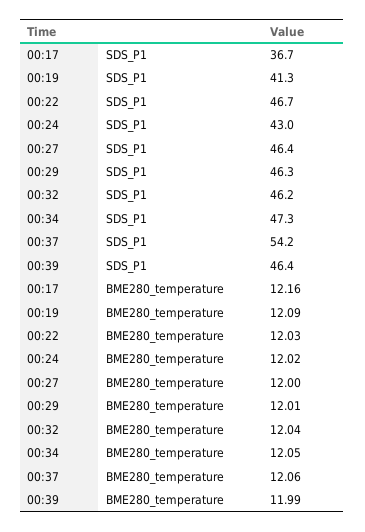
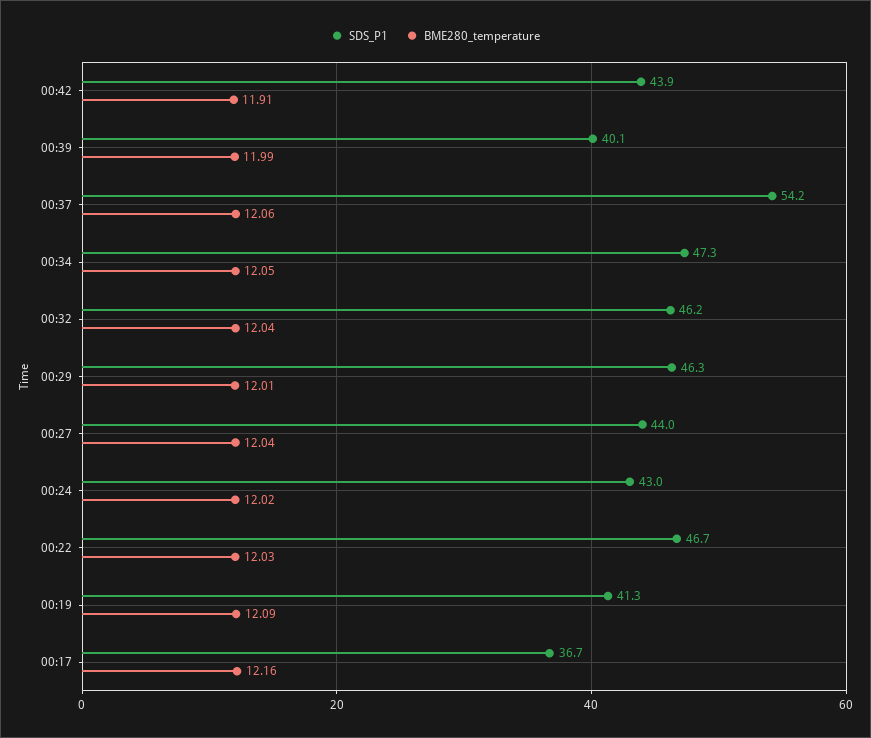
SDS_P1, 00:27: 46.4 -> 44
SDS_P1, 00:39: 46.4 -> 40.1
BME280_temperature, 00:27: 12 -> 12.04
SDS_P1, 00:42: none -> 43.9
BME280_temperature, 00:42: none -> 11.91

